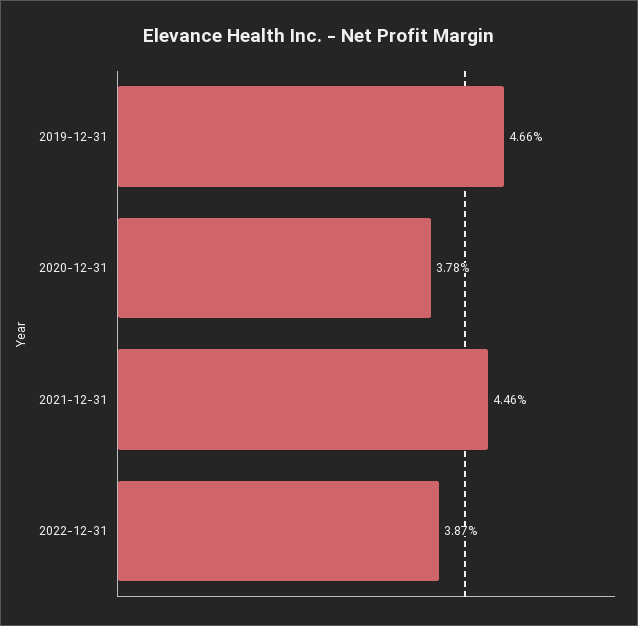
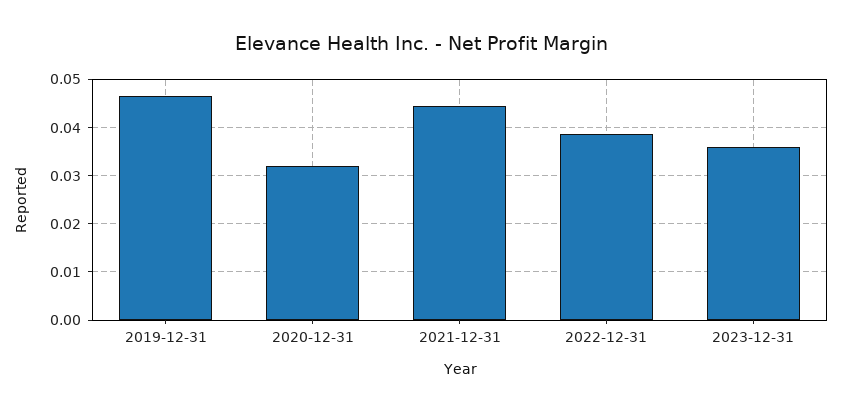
2020-12-31: 0.0378 -> 0.032
2023-12-31: none -> 0.036

